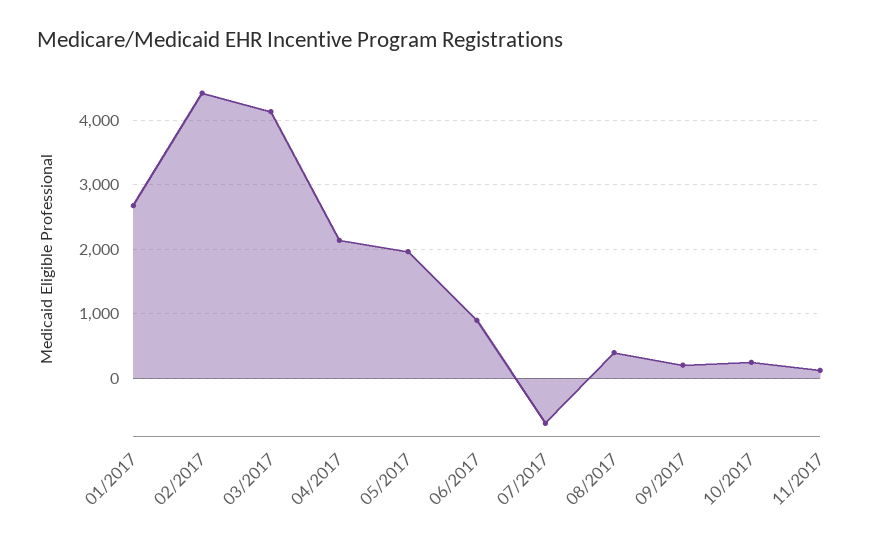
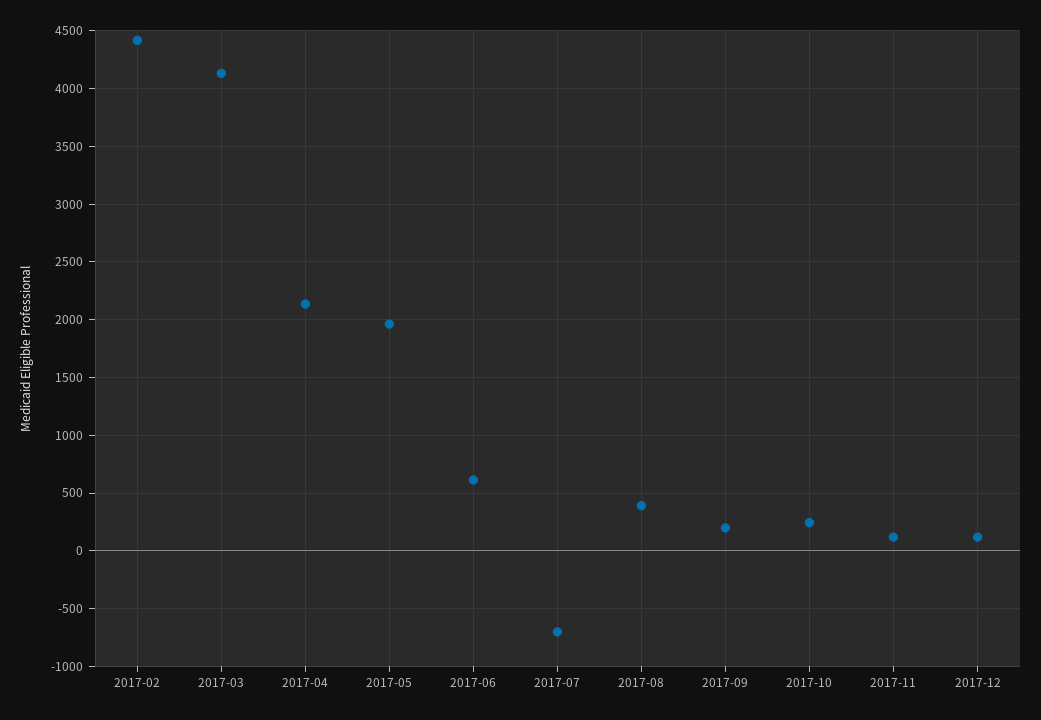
01/2017: 2700 -> none
06/2017: 900 -> 600
2017-12: none -> 100

